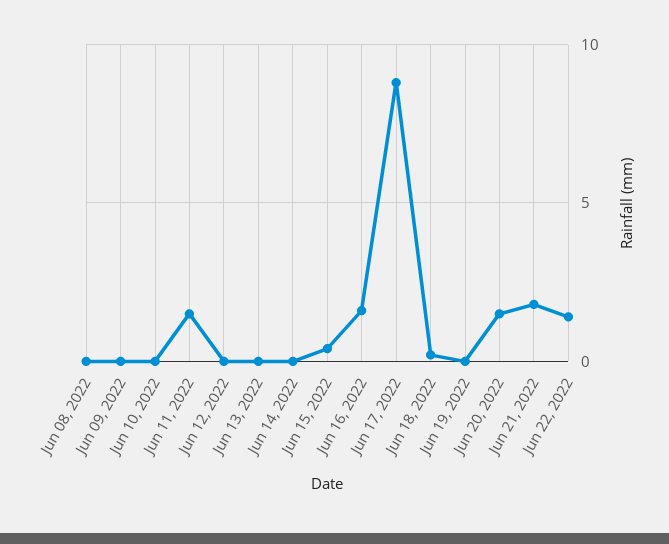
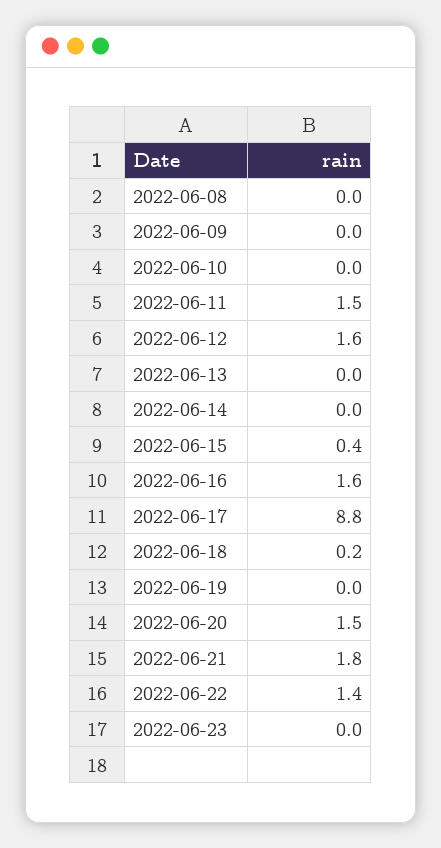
Jun 12, 2022: 0 -> 1.6
2022-06-23: none -> 0

